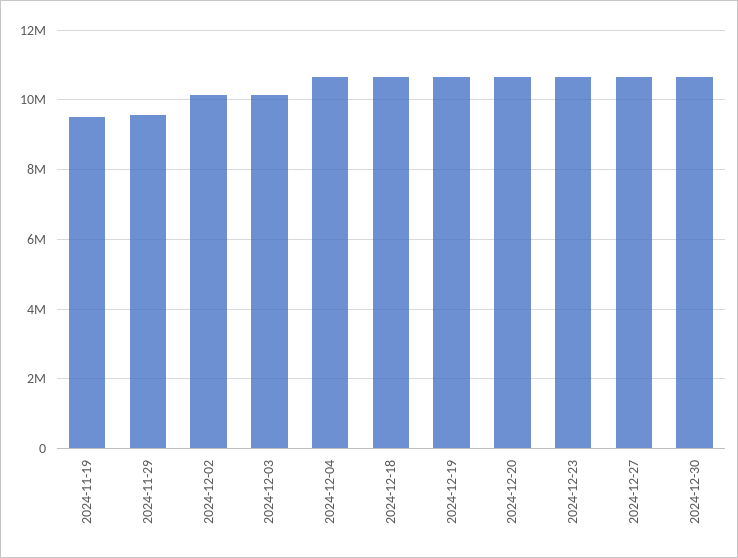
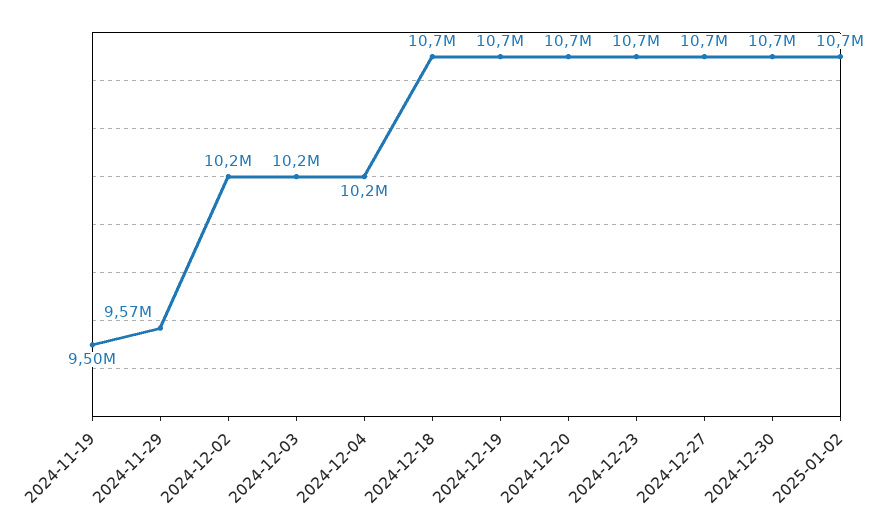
2024-12-04: 10600000 -> 10200000
2025-01-02: none -> 10700000

